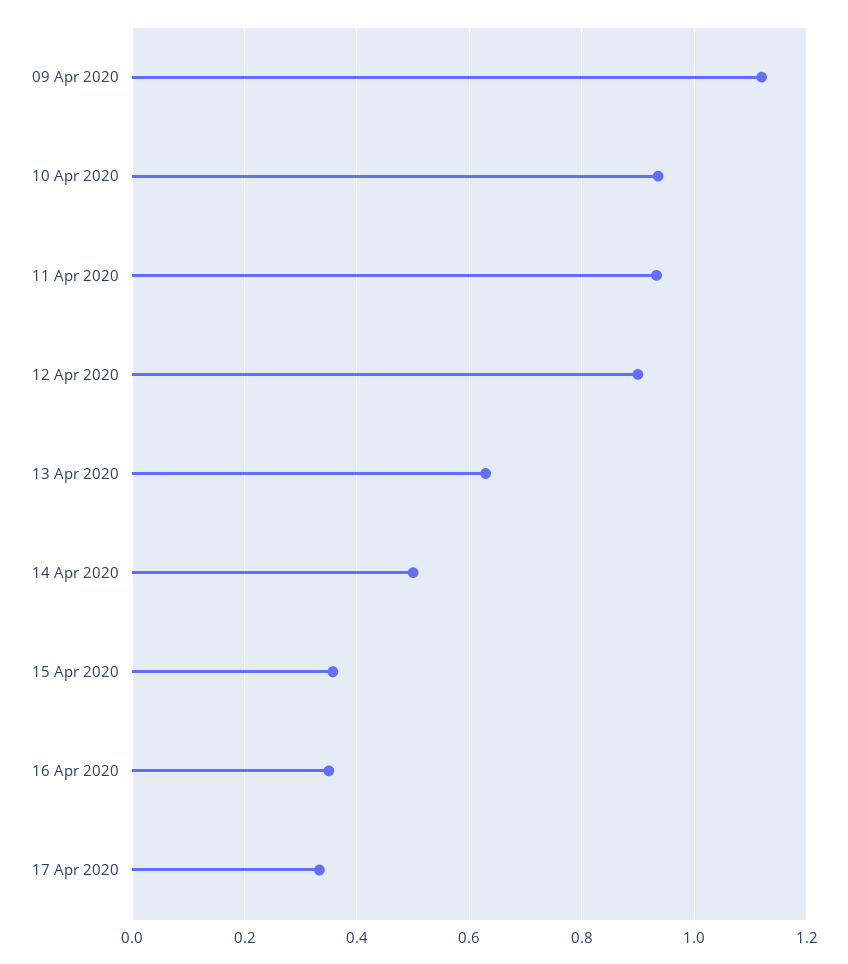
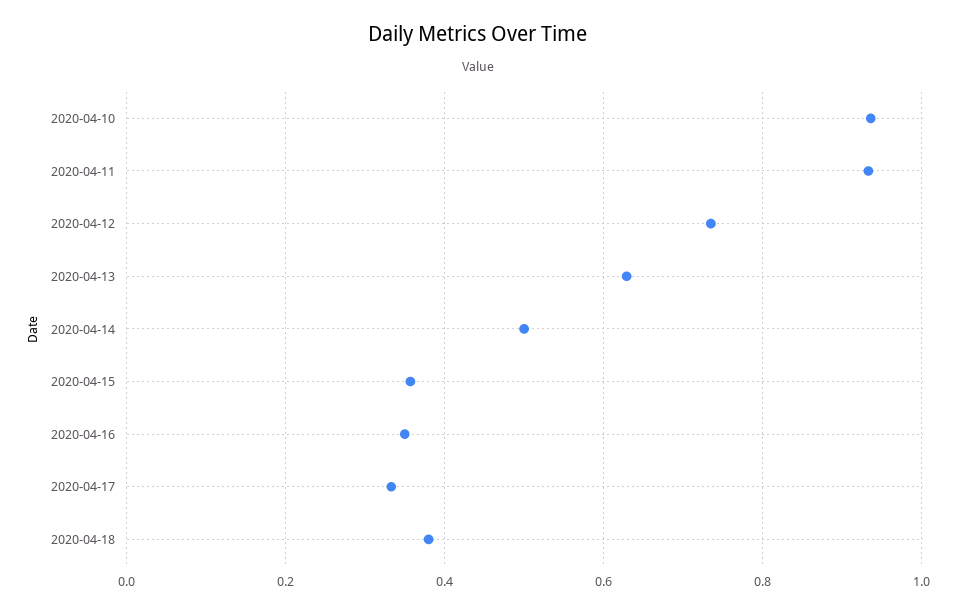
09 Apr 2020: 1.12 -> none
12 Apr 2020: 0.9 -> 0.74
2020-04-18: none -> 0.38

